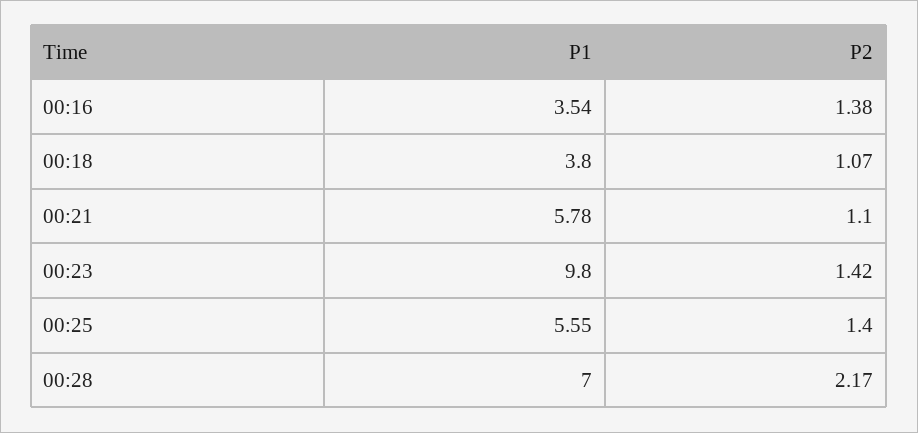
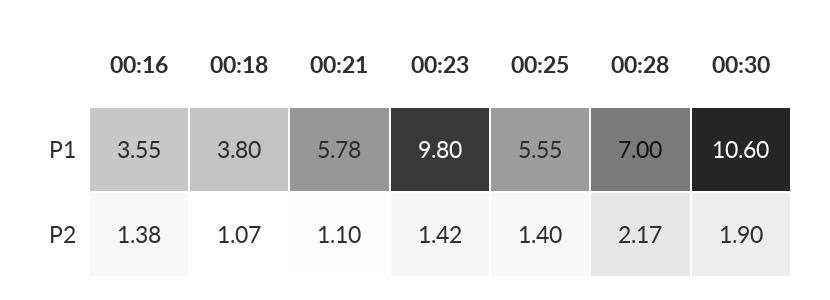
P1, 00:16: 3.54 -> 3.55
P1, 00:30: none -> 10.6
P2, 00:30: none -> 1.9

